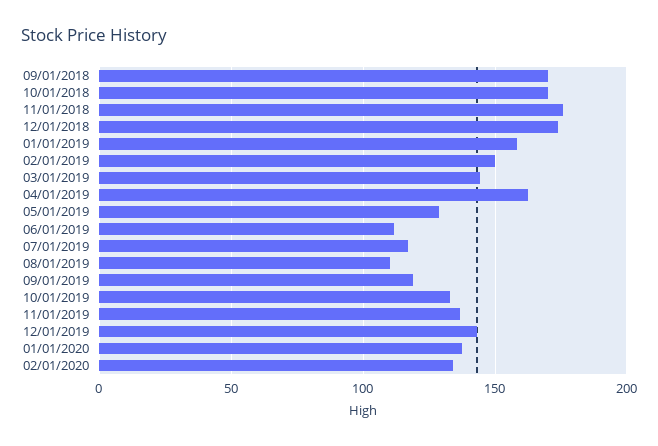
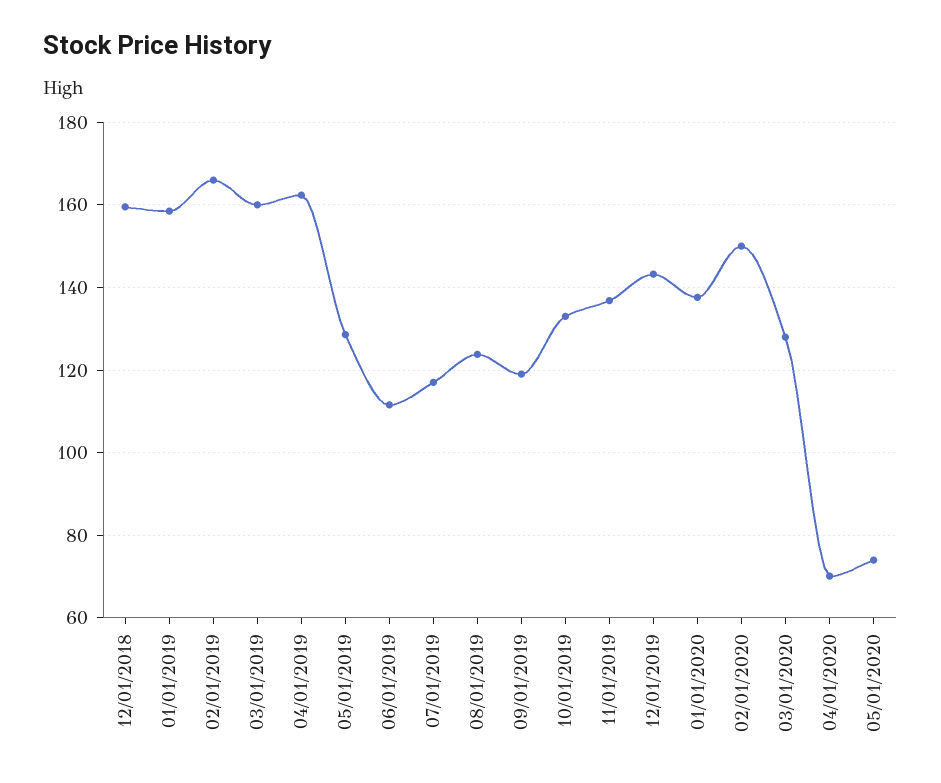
09/01/2018: 170 -> none
10/01/2018: 170 -> none
11/01/2018: 175 -> none
12/01/2018: 175 -> 160
02/01/2019: 150 -> 166
03/01/2019: 145 -> 160
08/01/2019: 110 -> 124
02/01/2020: 135 -> 150
03/01/2020: none -> 128
04/01/2020: none -> 70
05/01/2020: none -> 74

